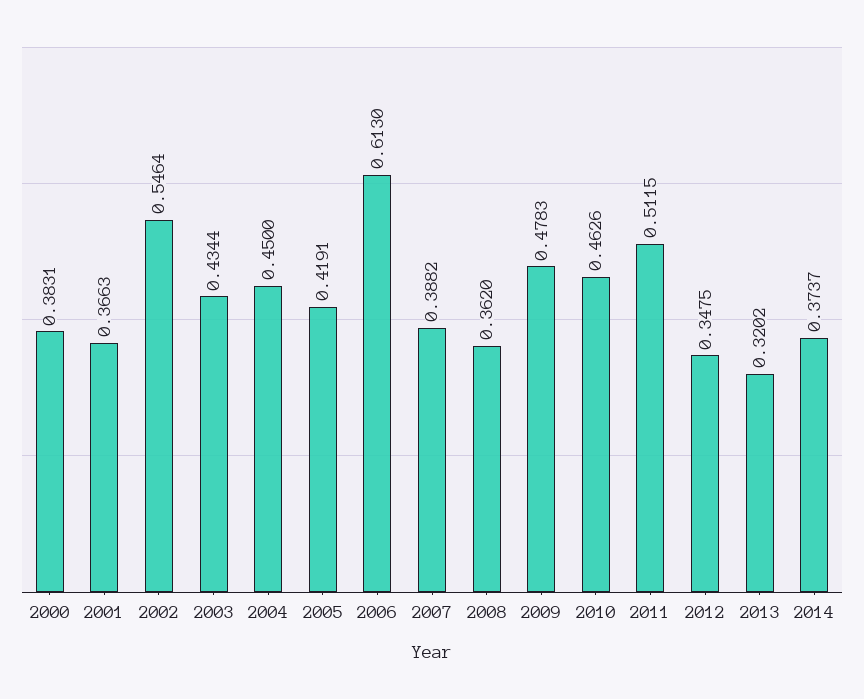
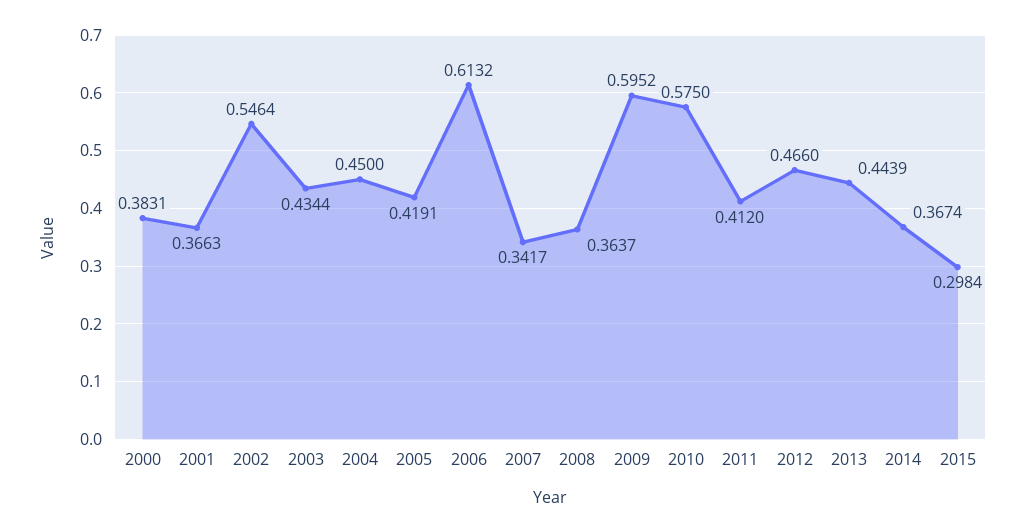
2006: 0.613 -> 0.6132
2007: 0.3882 -> 0.3417
2008: 0.362 -> 0.3637
2009: 0.4783 -> 0.5952
2010: 0.4626 -> 0.575
2011: 0.5115 -> 0.412
2012: 0.3475 -> 0.466
2013: 0.3202 -> 0.4439
2014: 0.3737 -> 0.3674
2015: none -> 0.2984

